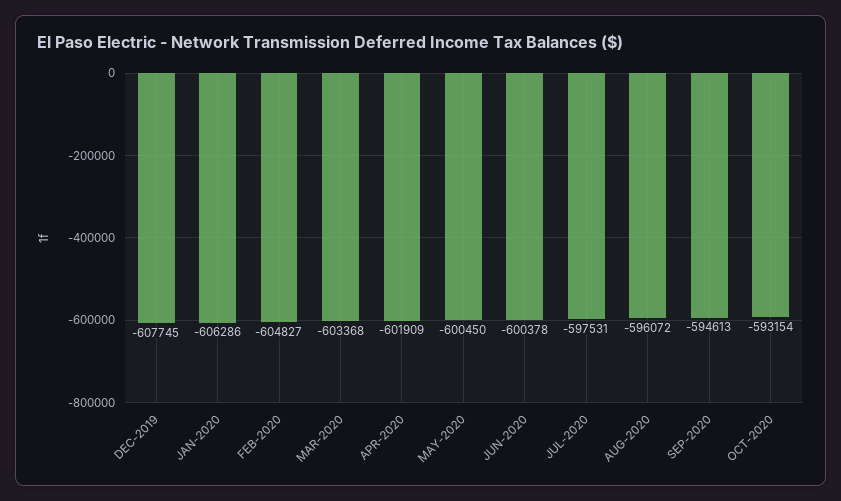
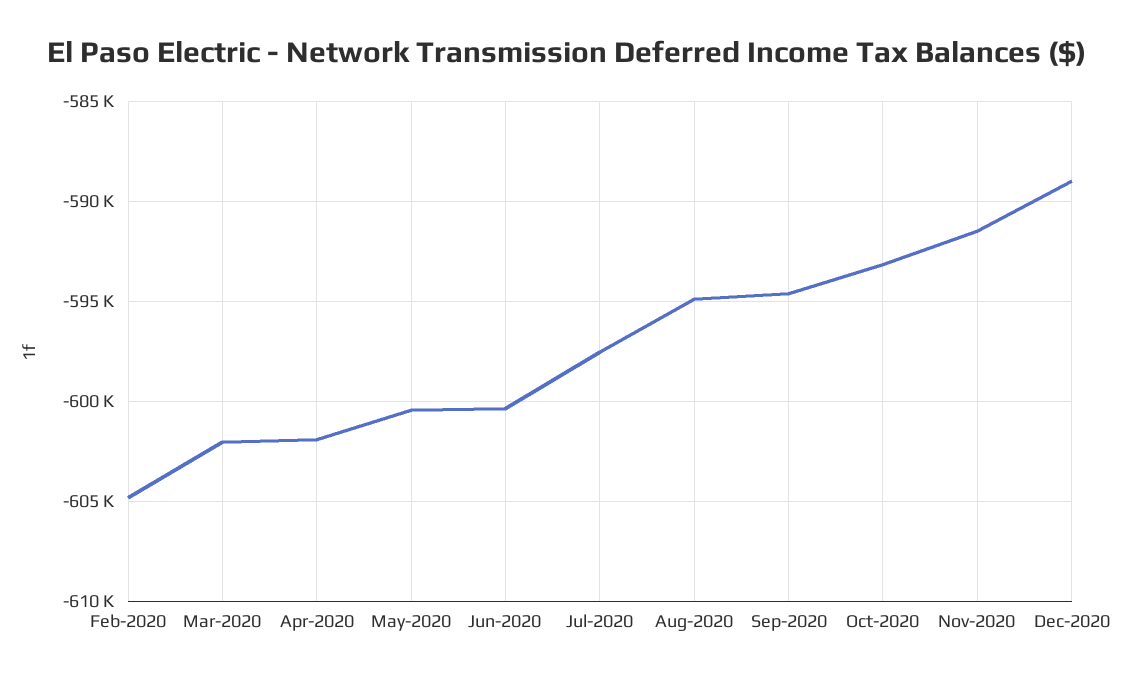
DEC-2019: -607745 -> none
JAN-2020: -606286 -> none
MAR-2020: -603368 -> -602000
AUG-2020: -596072 -> -595000
Nov-2020: none -> -591500
Dec-2020: none -> -589000

